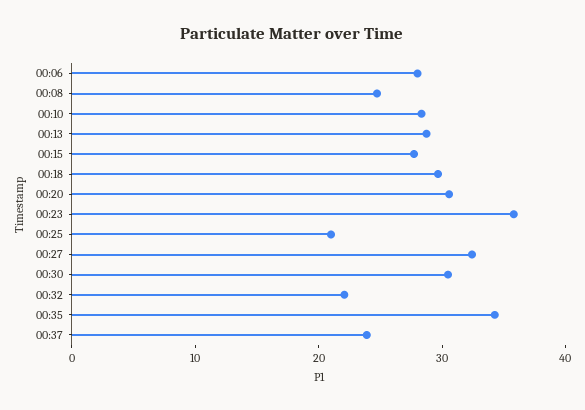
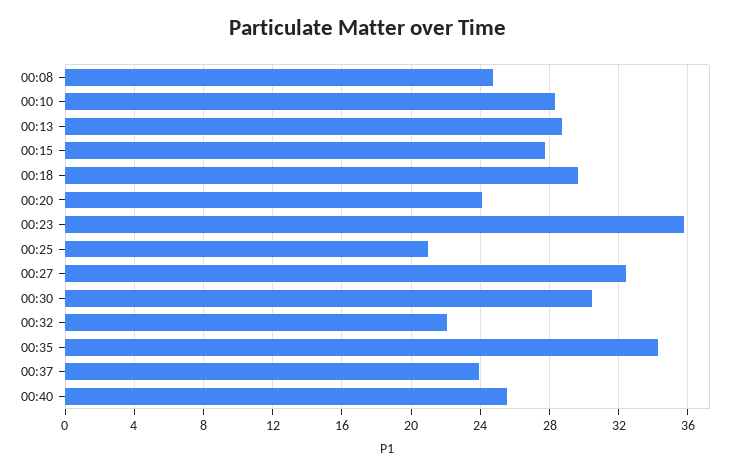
00:06: 28 -> none
00:20: 30 -> 24
00:40: none -> 25.5

